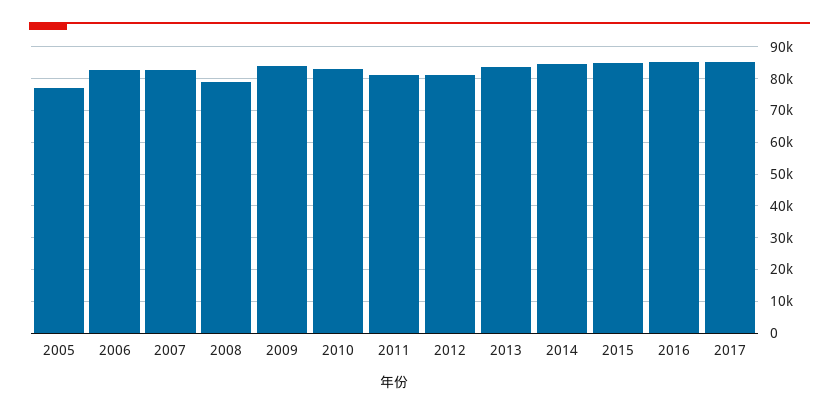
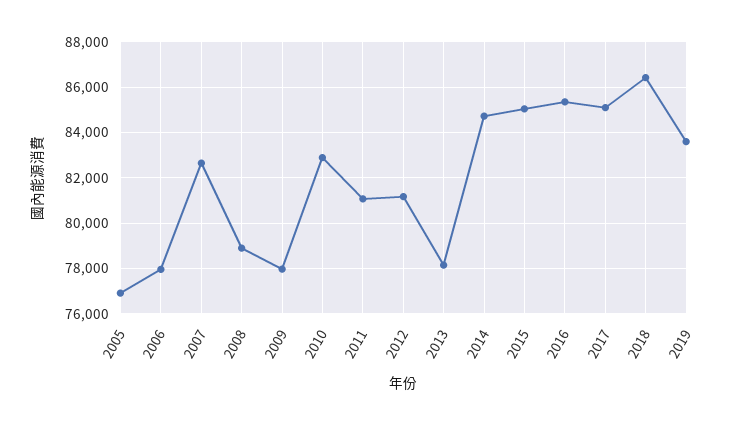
2006: 82000 -> 78000
2009: 84000 -> 78000
2013: 84000 -> 78000
2018: none -> 86500
2019: none -> 83500

